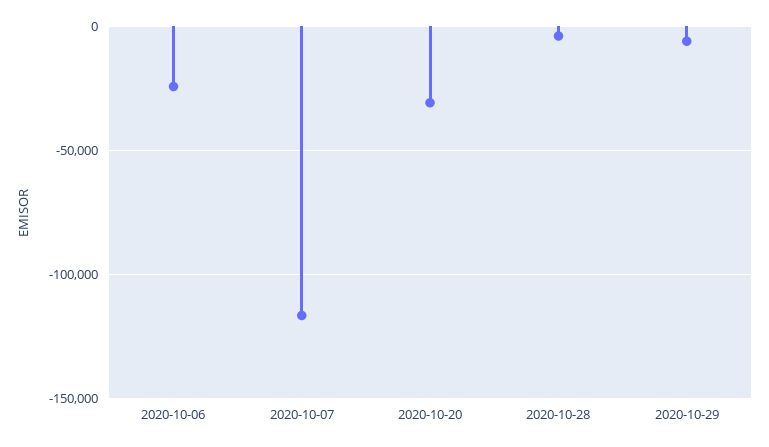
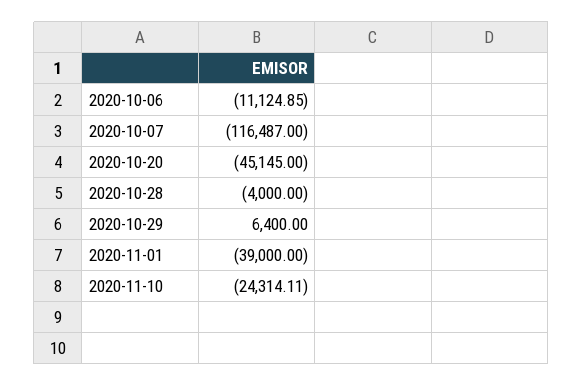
2020-10-06: -25000 -> -11124.85
2020-10-20: -30000 -> -45145
2020-10-29: -5000 -> 6400
2020-11-01: none -> -39000
2020-11-10: none -> -24314.11

